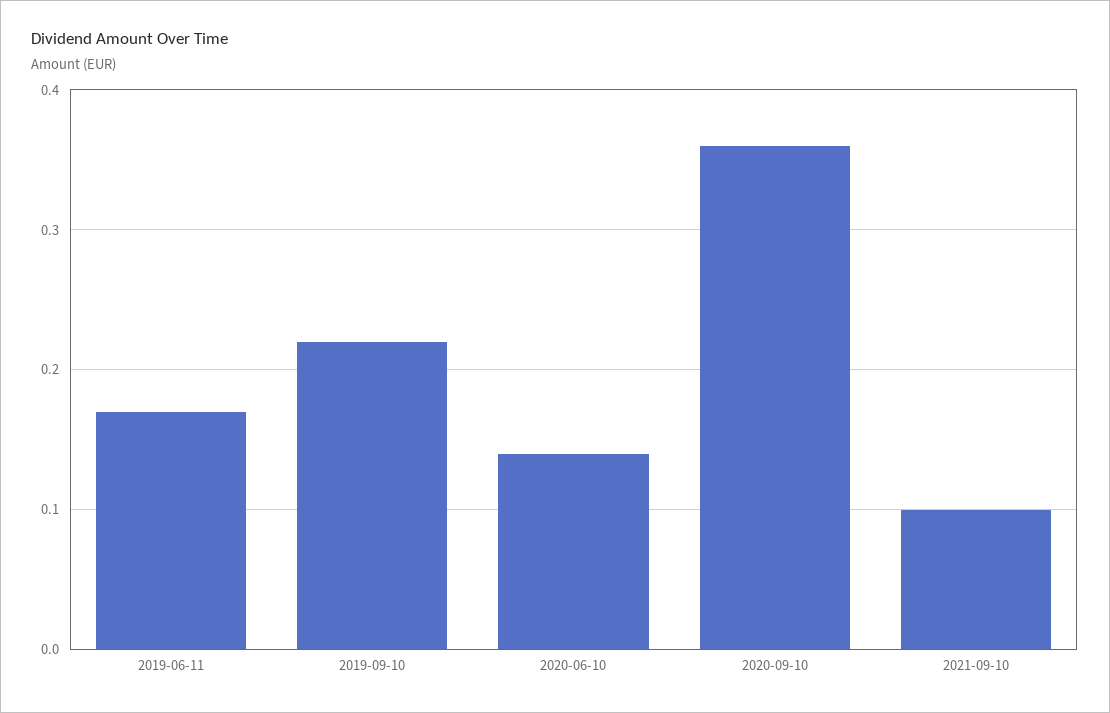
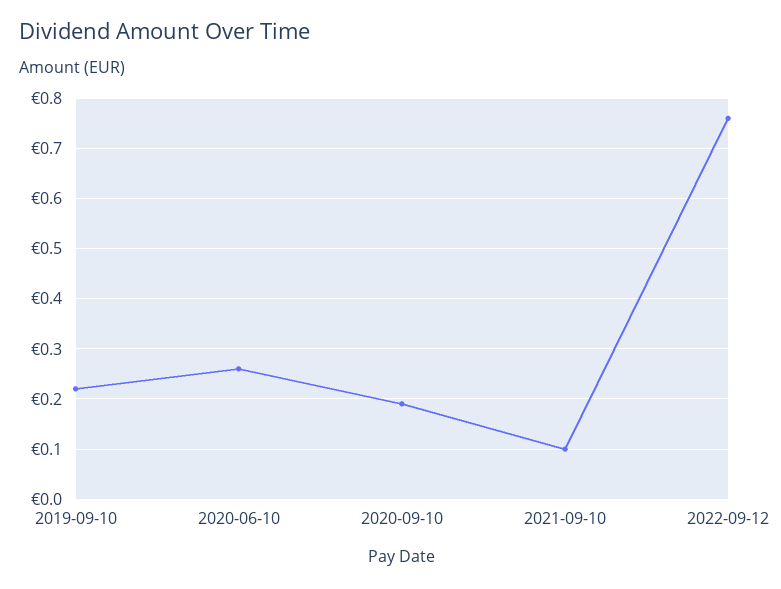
2019-06-11: 0.17 -> none
2020-06-10: 0.14 -> 0.25
2020-09-10: 0.36 -> 0.2
2022-09-12: none -> 0.75

